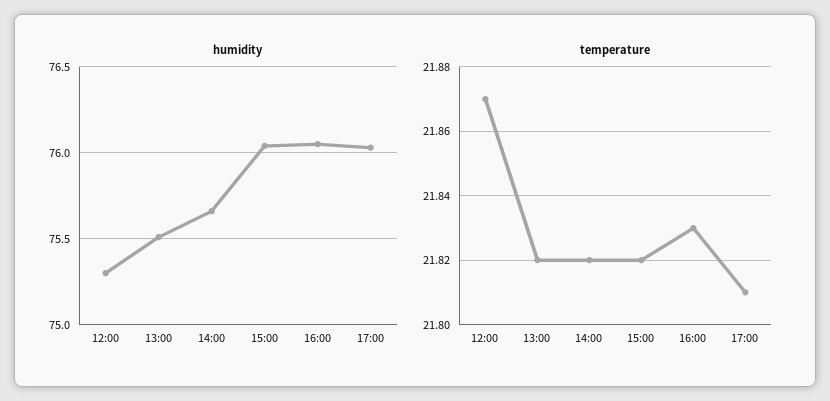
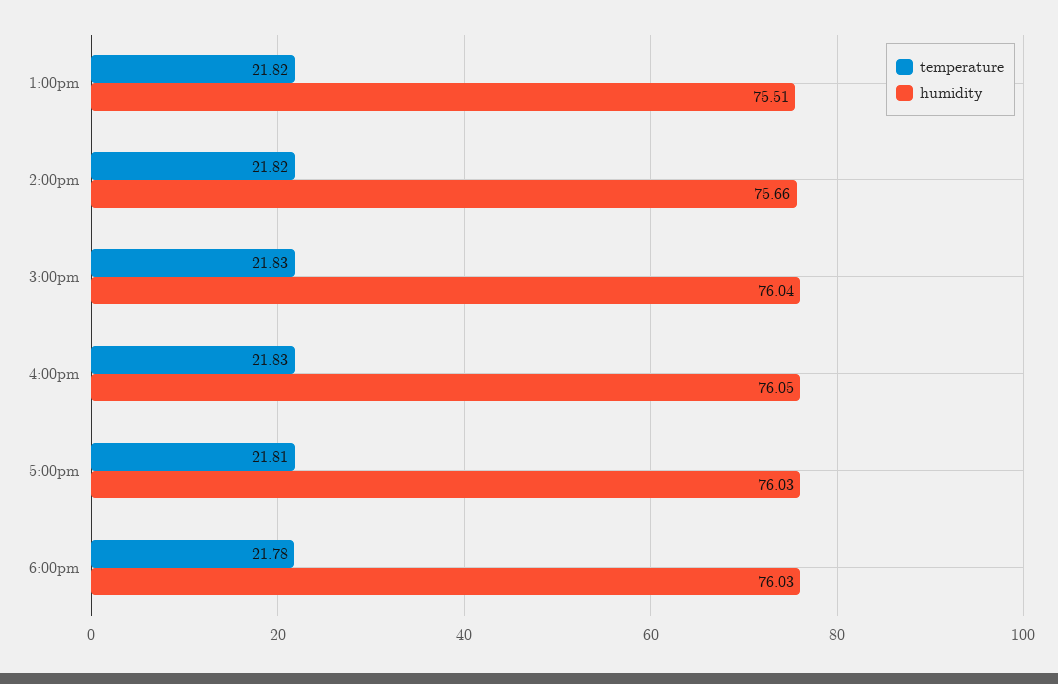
humidity, 12:00: 75.3 -> none
temperature, 12:00: 21.87 -> none
temperature, 15:00: 21.82 -> 21.83
temperature, 6:00pm: none -> 21.78
humidity, 6:00pm: none -> 76.03

